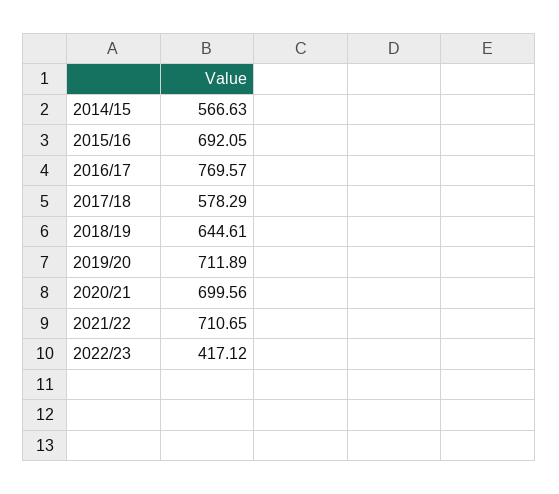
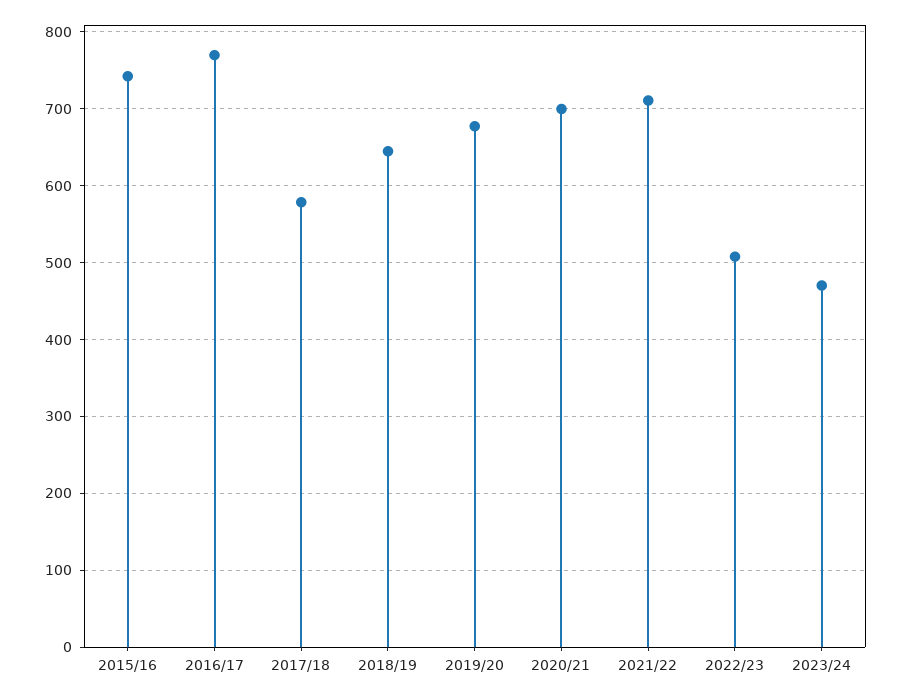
2014/15: 566.63 -> none
2015/16: 692.05 -> 740
2019/20: 711.89 -> 680
2022/23: 417.12 -> 510
2023/24: none -> 470

